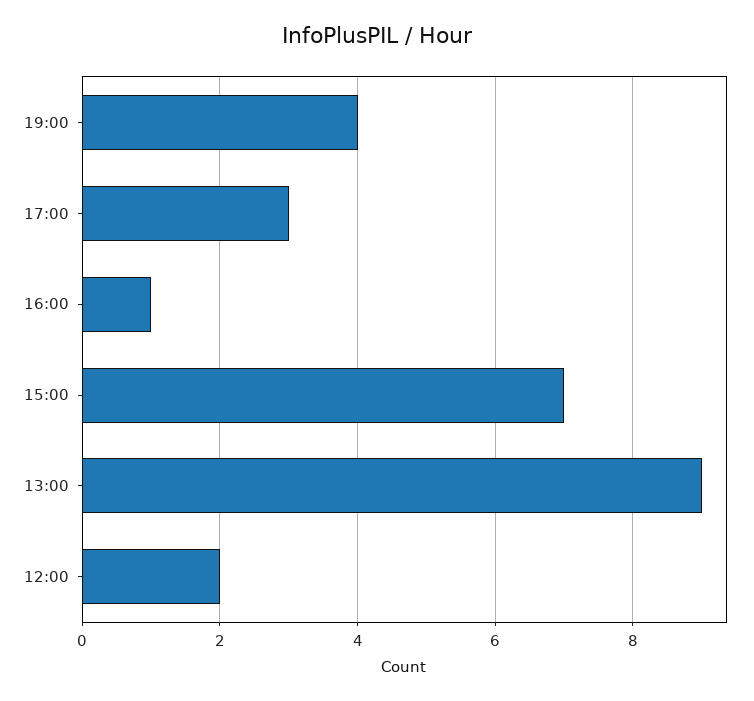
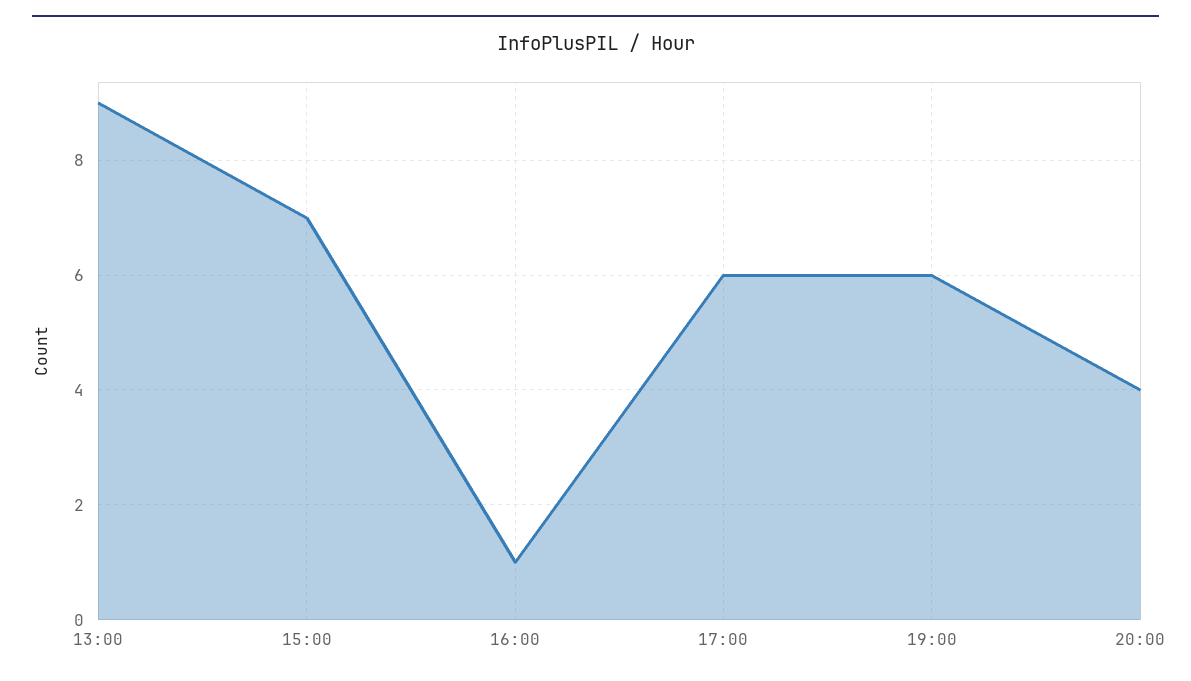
19:00: 4 -> 6
17:00: 3 -> 6
12:00: 2 -> none
20:00: none -> 4

